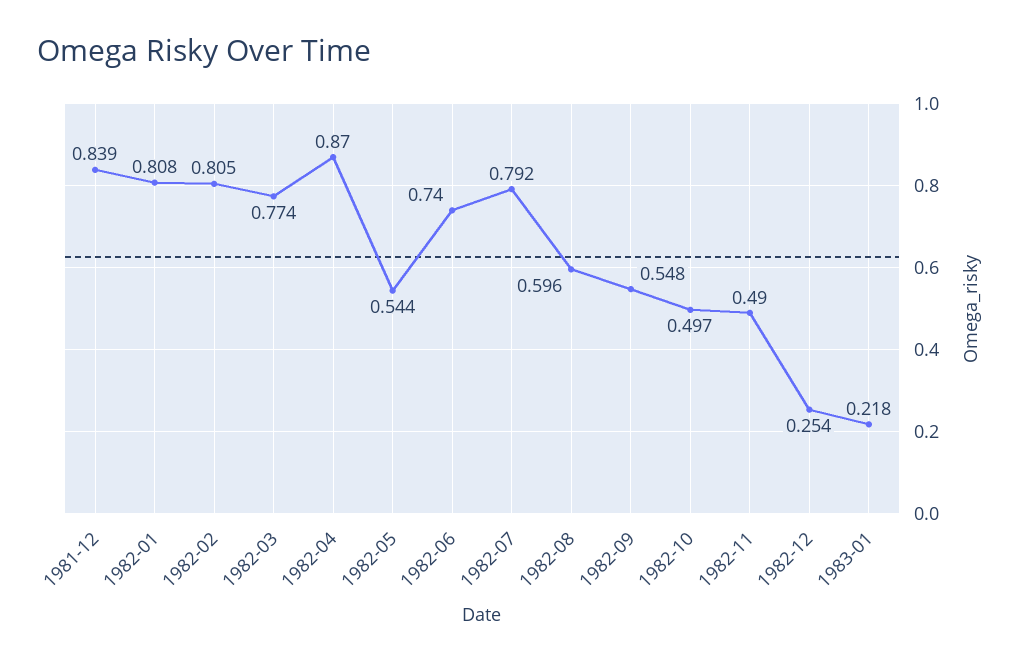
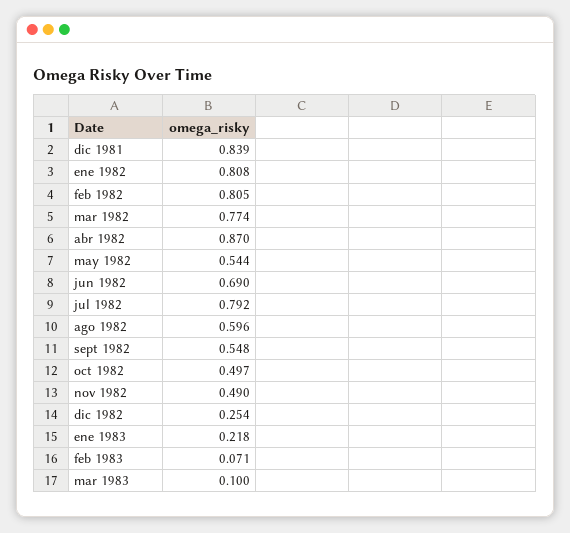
1982-06: 0.74 -> 0.69
feb 1983: none -> 0.071
mar 1983: none -> 0.1

